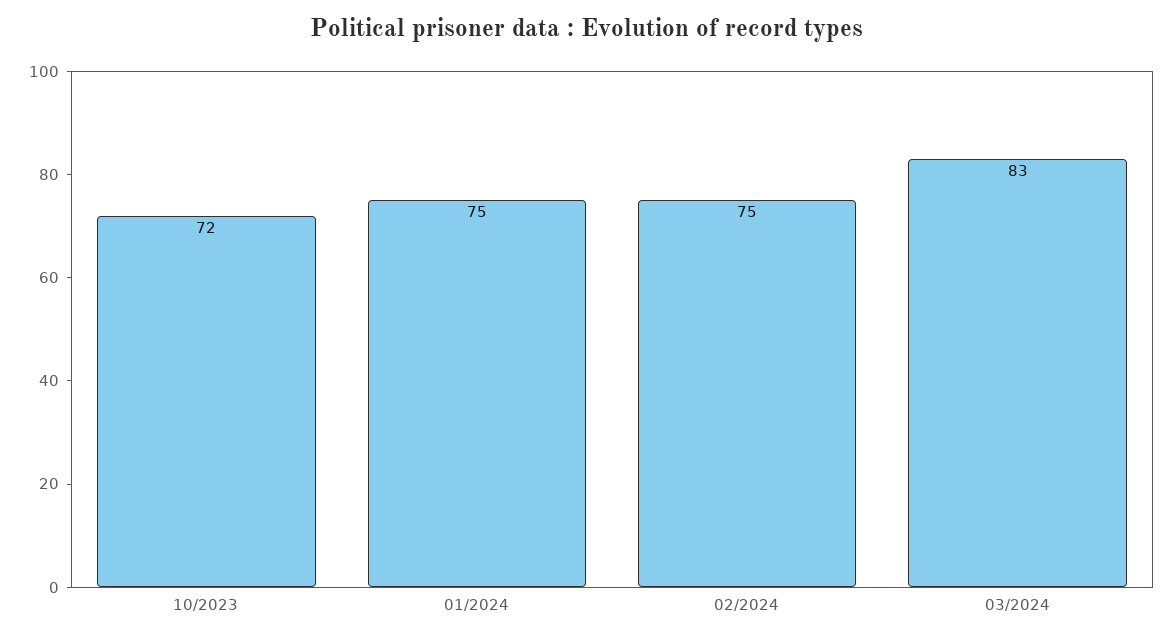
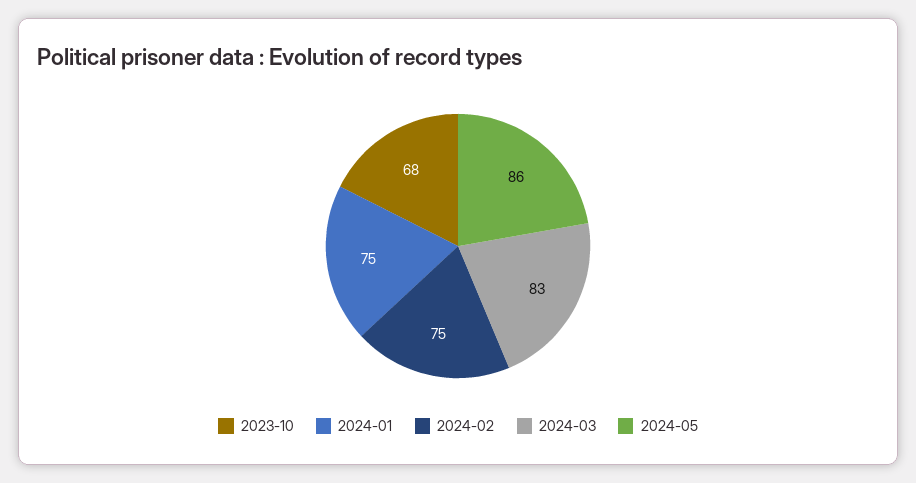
10/2023: 72 -> 68
2024-05: none -> 86

